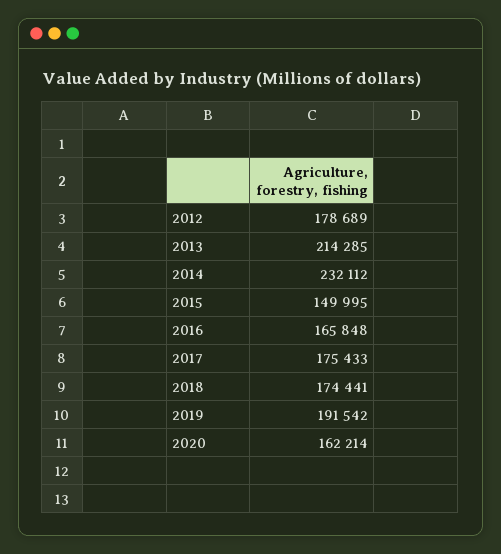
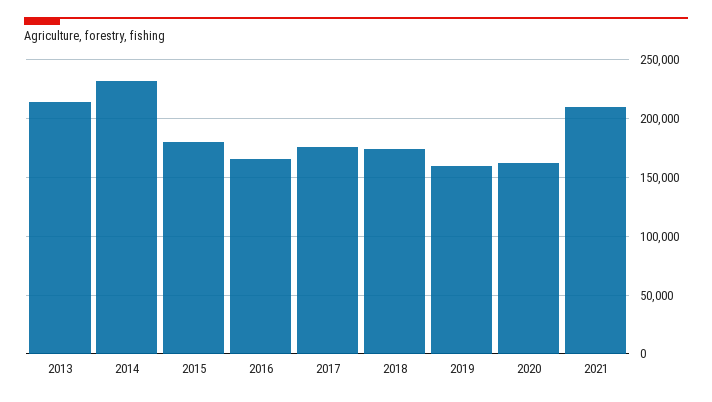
2012: 178689 -> none
2015: 149995 -> 180000
2019: 191542 -> 160000
2021: none -> 210000

